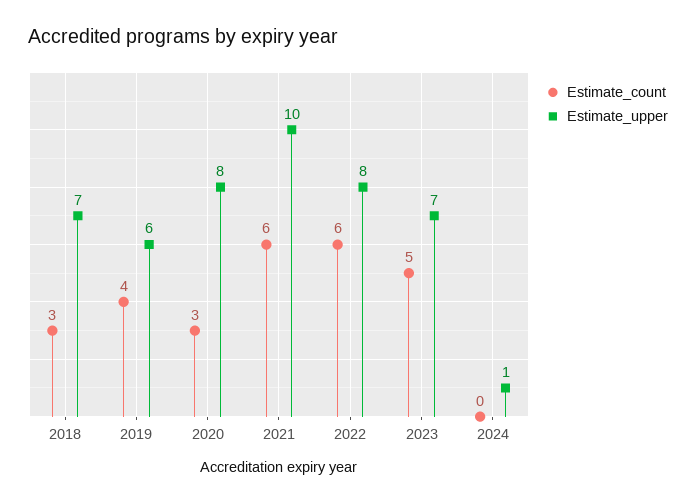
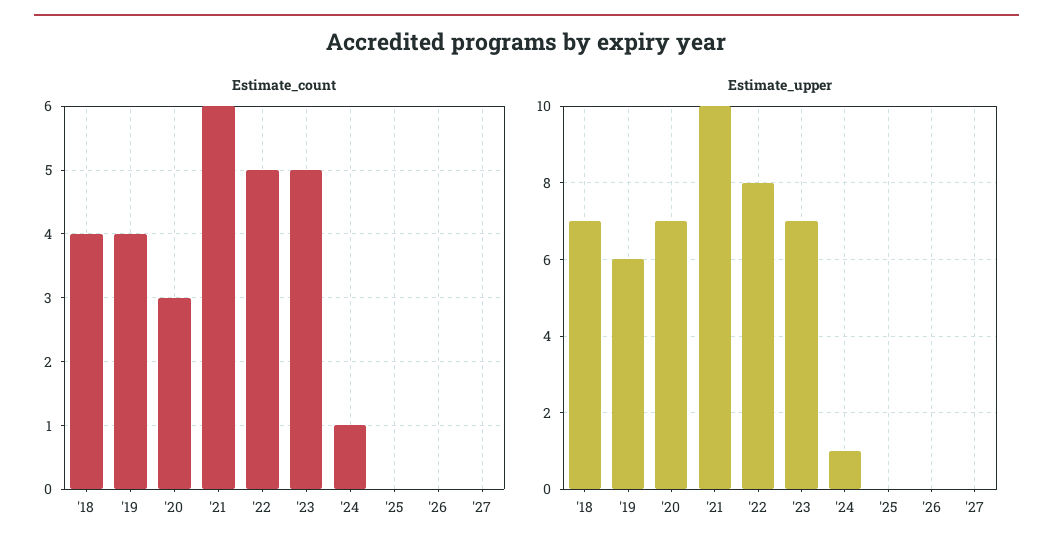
Estimate_count, 2018: 3 -> 4
Estimate_upper, 2020: 8 -> 7
Estimate_count, 2022: 6 -> 5
Estimate_count, 2024: 0 -> 1
Estimate_count, '25: none -> 0
Estimate_count, '26: none -> 0
Estimate_count, '27: none -> 0
Estimate_upper, '25: none -> 0
Estimate_upper, '26: none -> 0
Estimate_upper, '27: none -> 0

